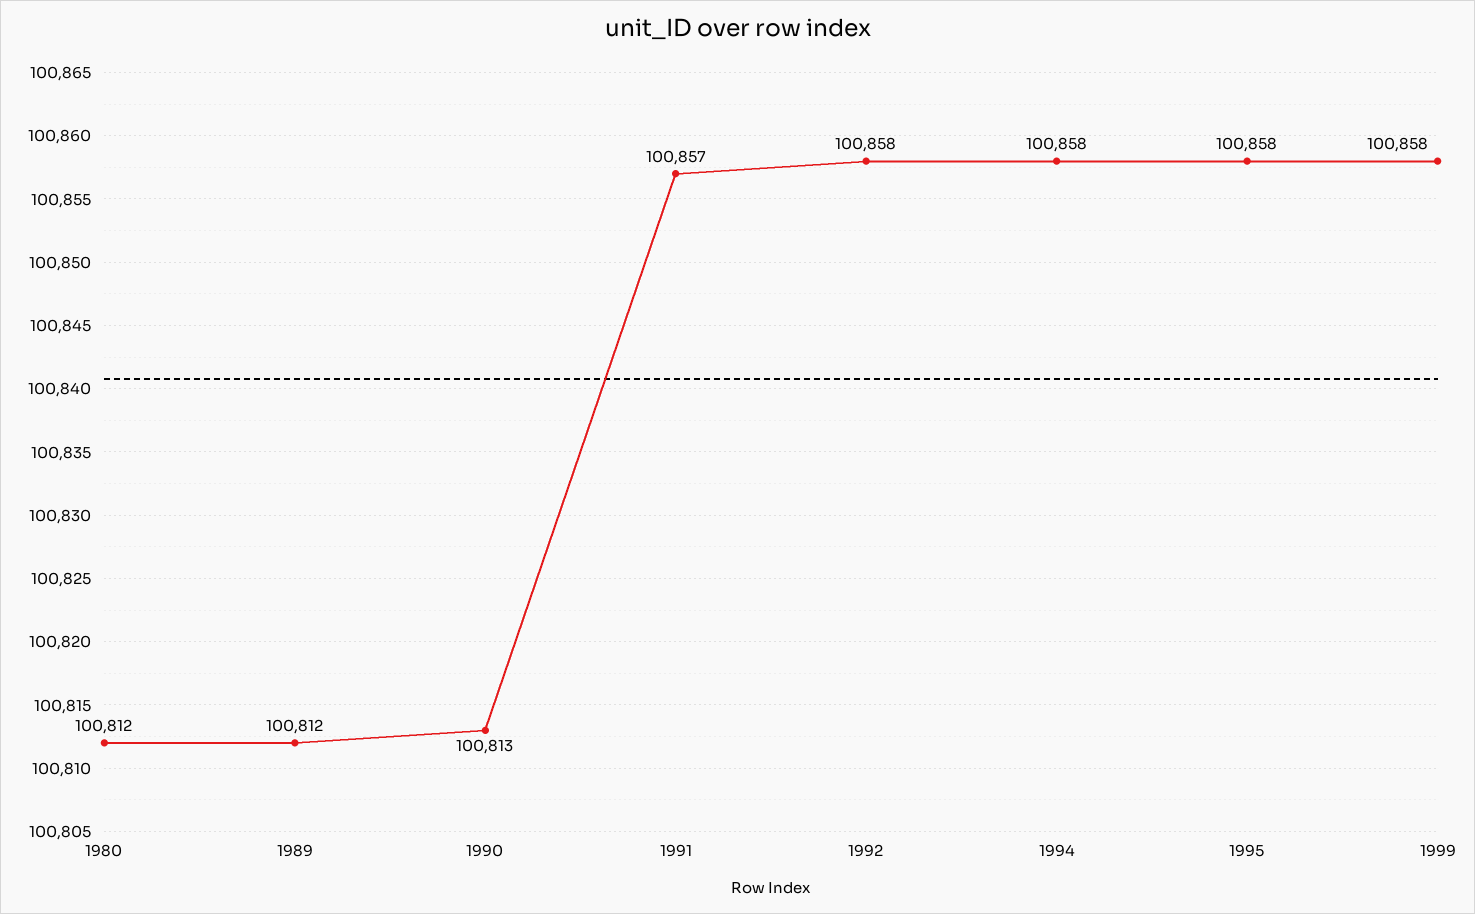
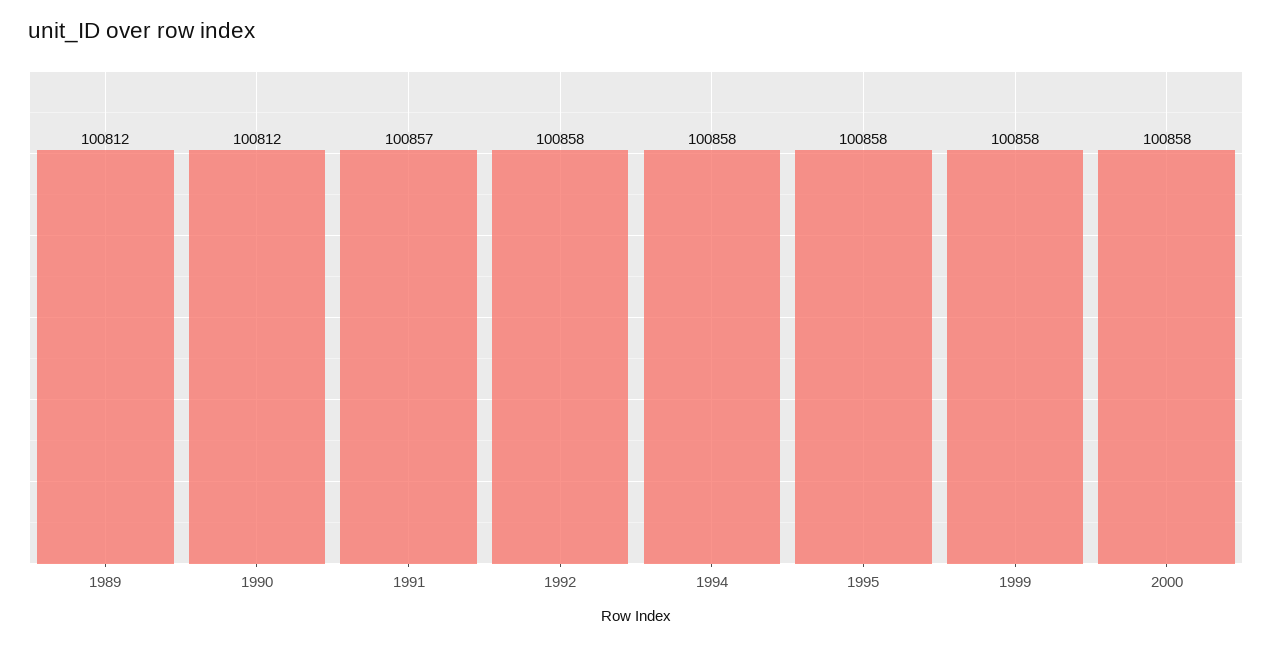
1980: 100812 -> none
1990: 100813 -> 100812
2000: none -> 100858

